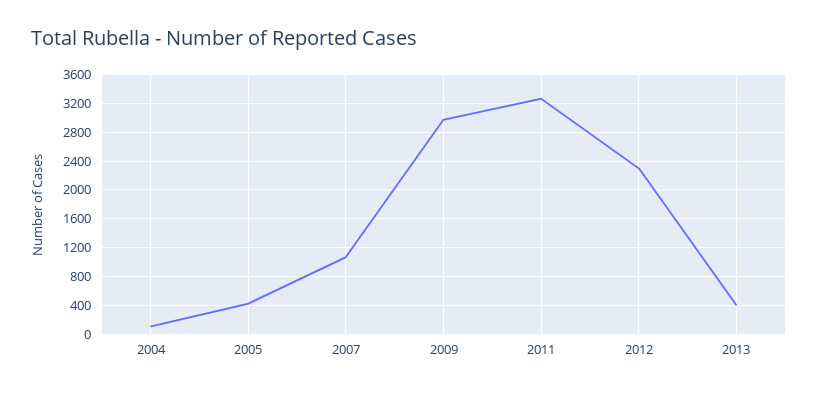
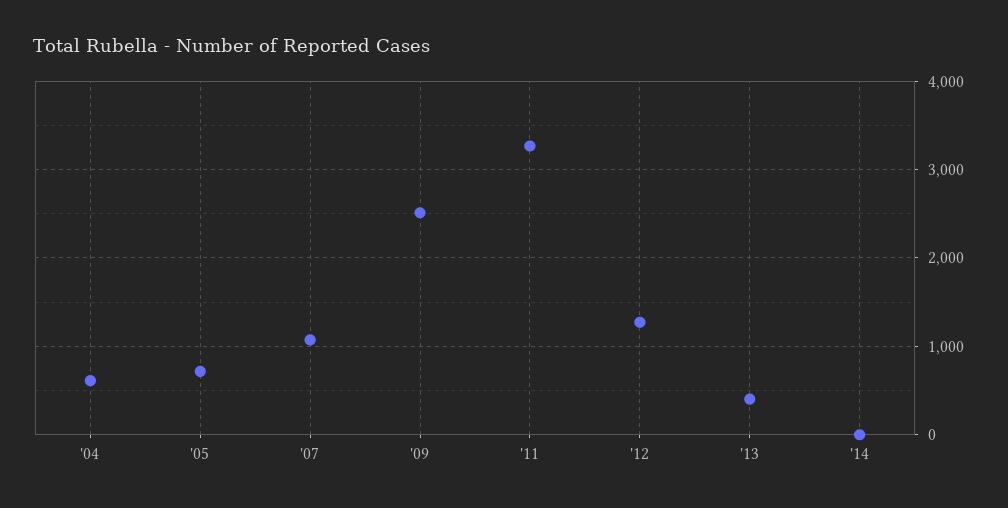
2004: 100 -> 600
2005: 400 -> 700
2009: 3000 -> 2500
2012: 2300 -> 1300
'14: none -> 0

